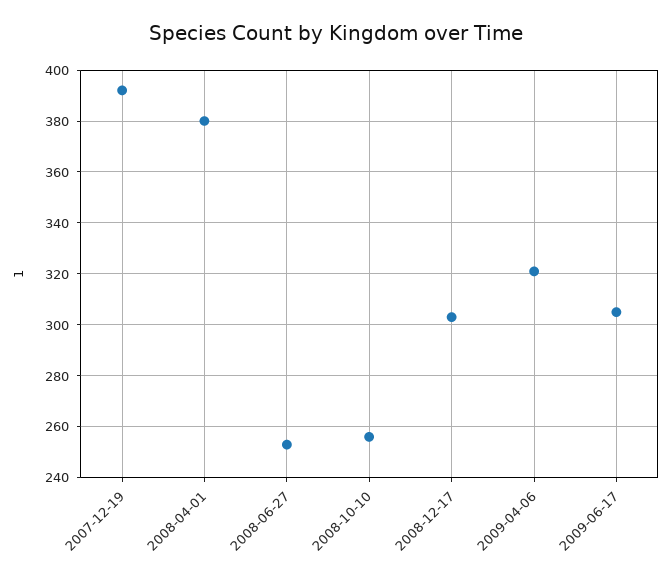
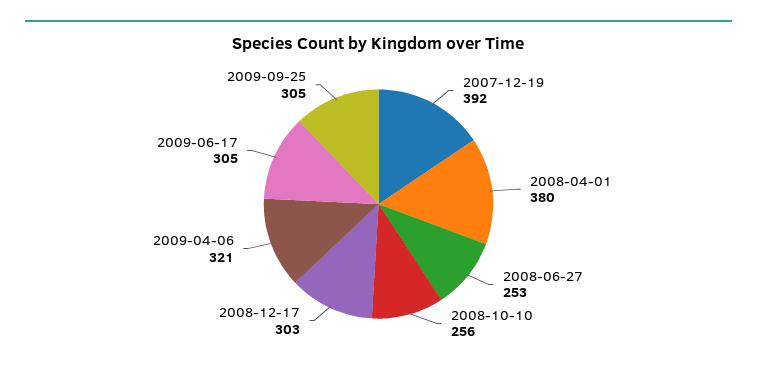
2009-09-25: none -> 305

